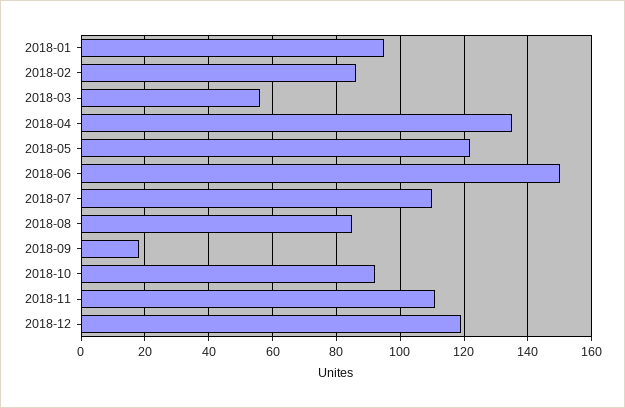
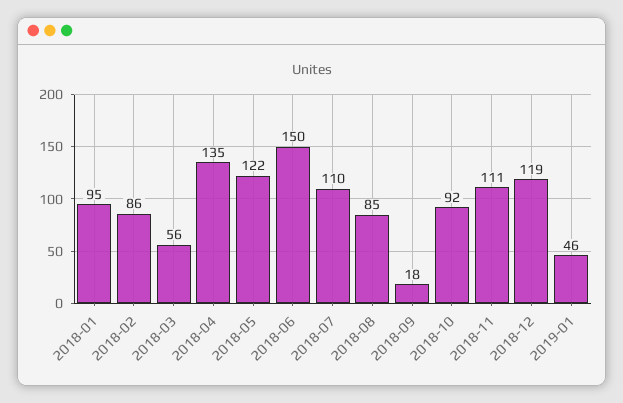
2019-01: none -> 46

